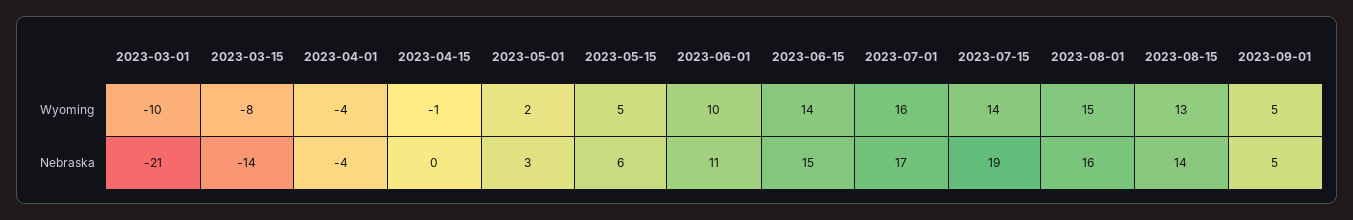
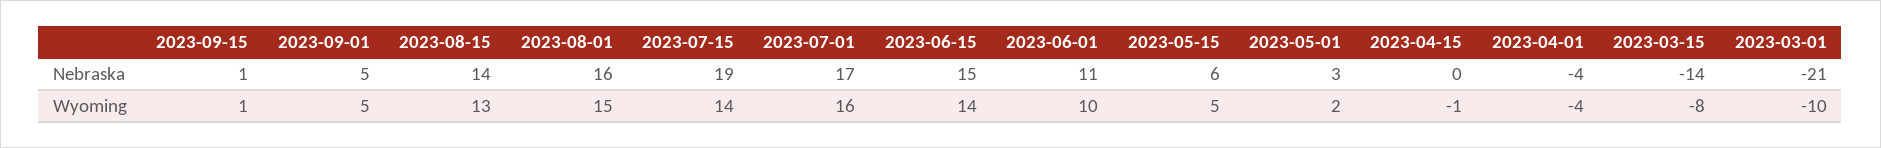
2023-09-15, Nebraska: none -> 1
2023-09-15, Wyoming: none -> 1

